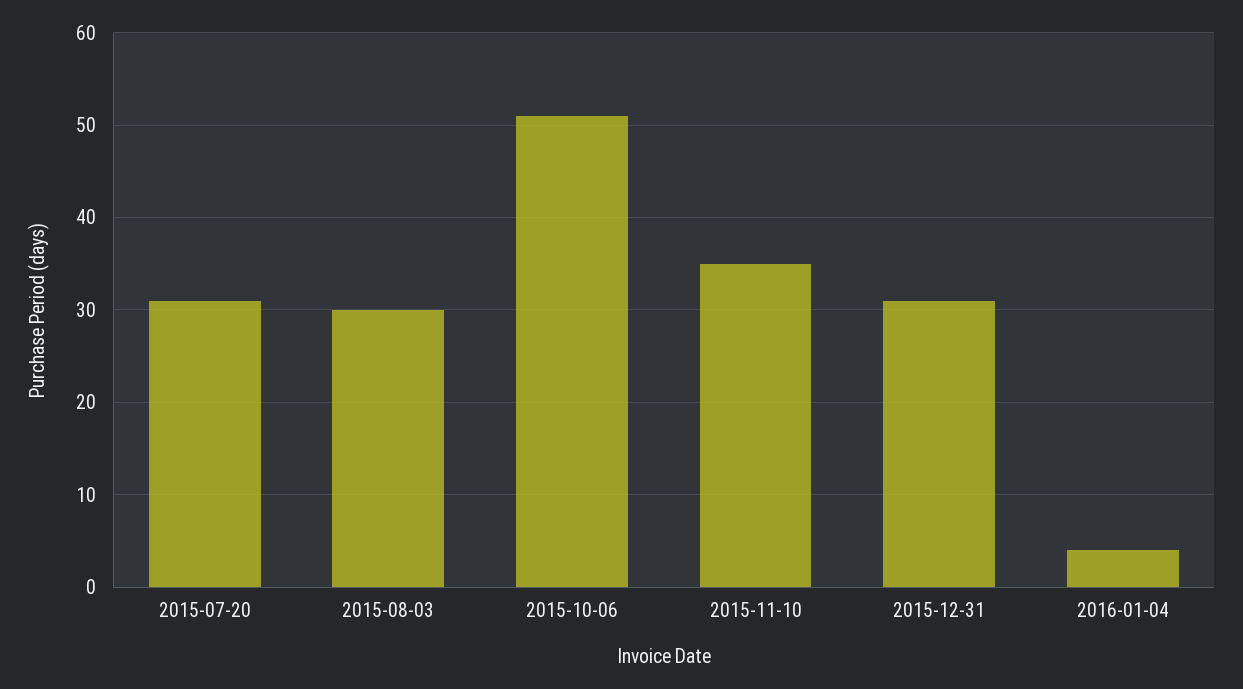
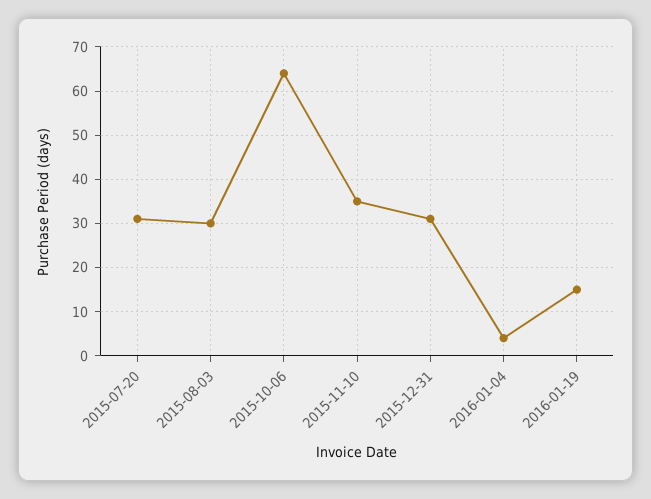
2015-10-06: 51 -> 65
2016-01-19: none -> 15

